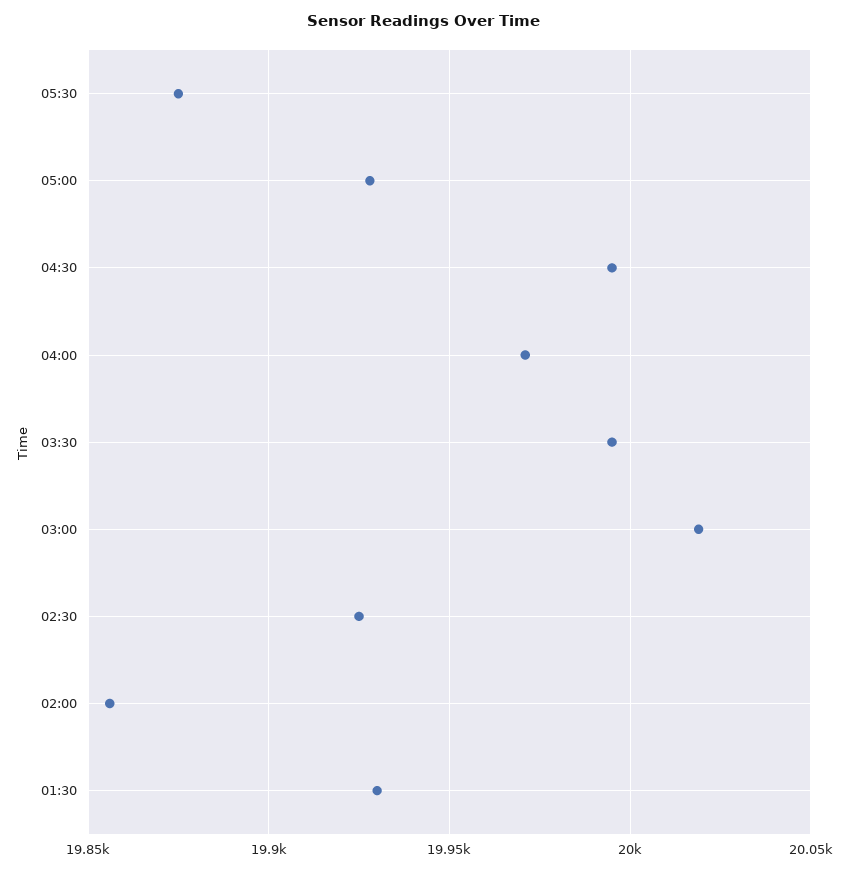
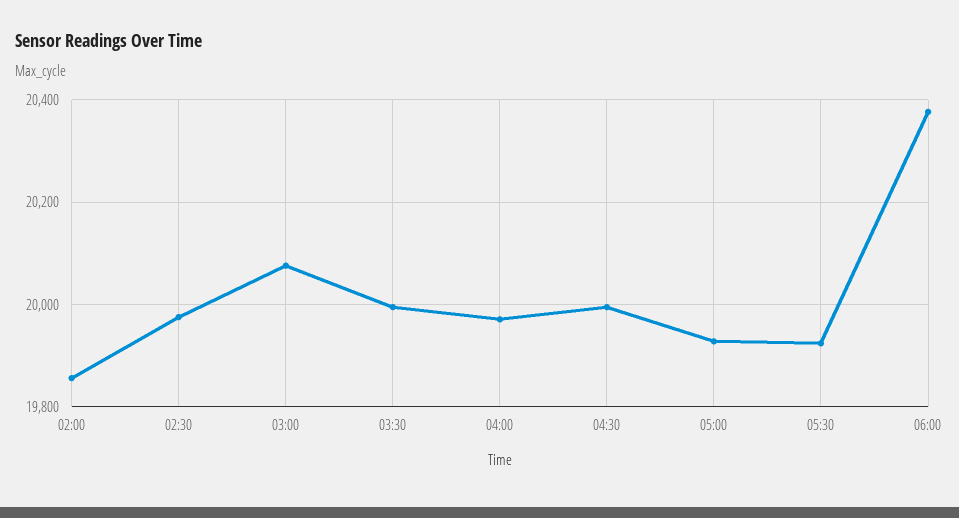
05:30: 19875 -> 19920
03:00: 20020 -> 20080
02:30: 19925 -> 19980
01:30: 19930 -> none
06:00: none -> 20380

